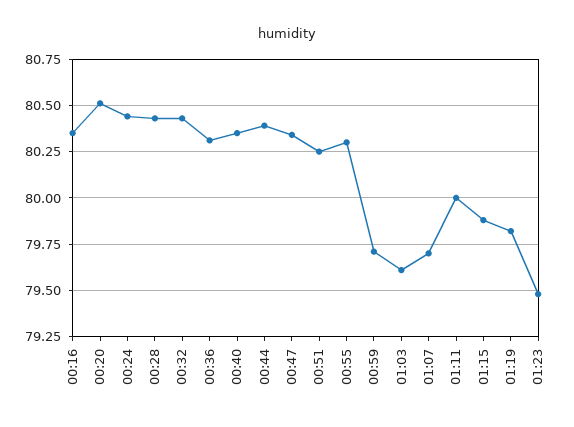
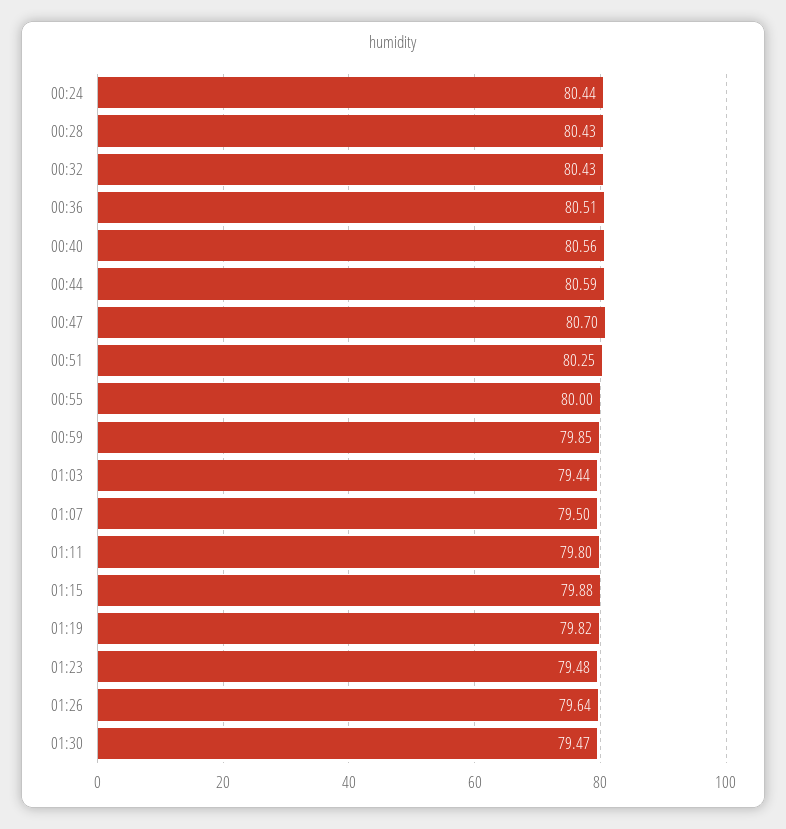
00:16: 80.35 -> none
00:20: 80.5 -> none
00:36: 80.3 -> 80.51
00:40: 80.35 -> 80.56
00:44: 80.4 -> 80.59
00:47: 80.35 -> 80.7
00:55: 80.3 -> 80
00:59: 79.7 -> 79.85
01:03: 79.6 -> 79.44
01:07: 79.7 -> 79.5
01:11: 80 -> 79.8
01:26: none -> 79.64
01:30: none -> 79.47

